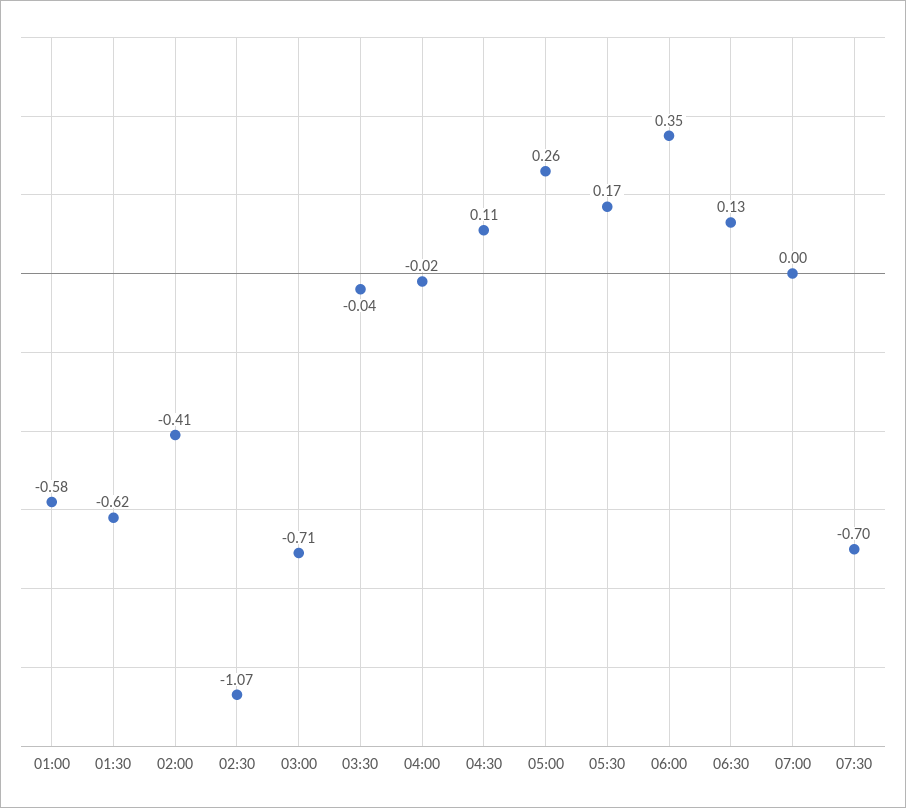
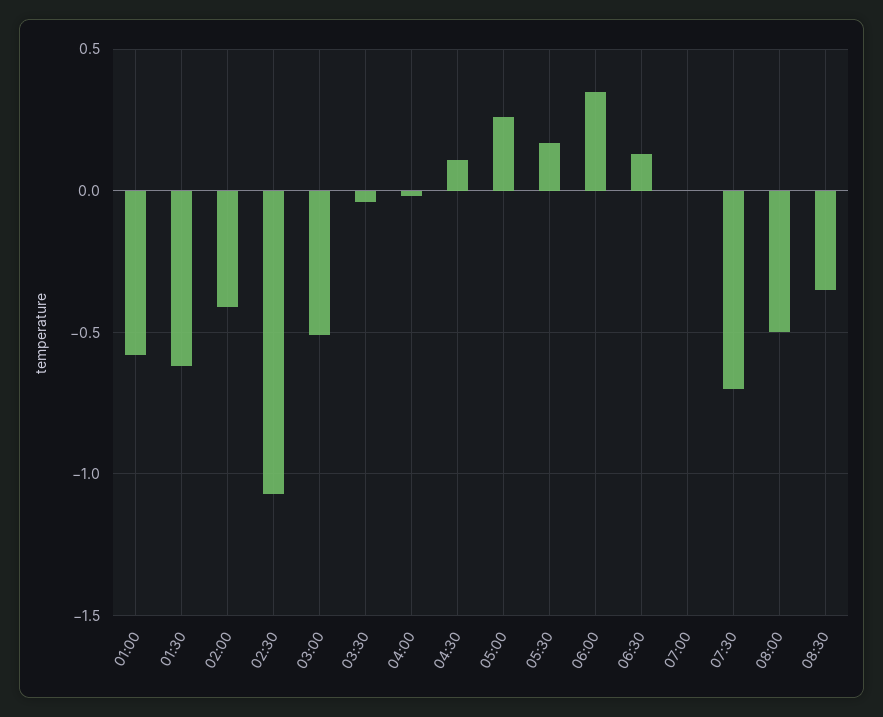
03:00: -0.71 -> -0.5
08:00: none -> -0.5
08:30: none -> -0.35

